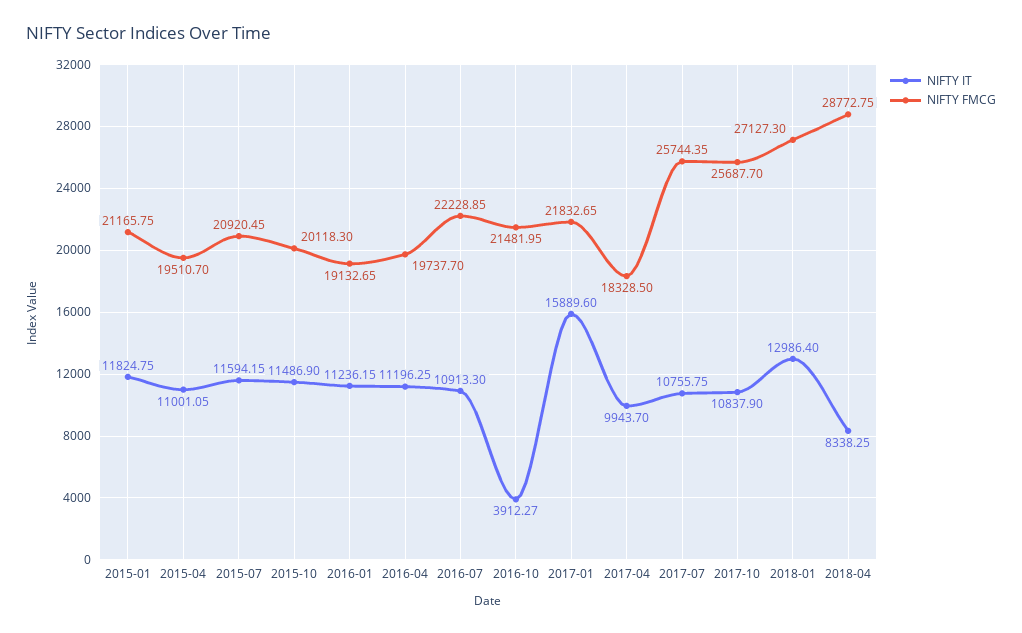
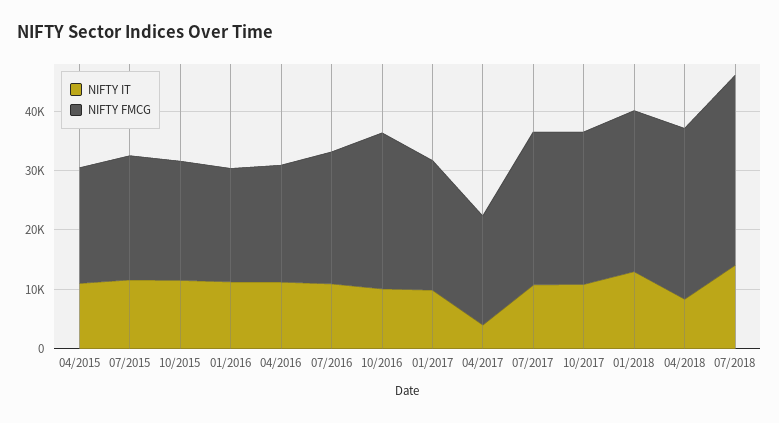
NIFTY IT, 2015-01: 11824.75 -> none
NIFTY FMCG, 2015-01: 21165.75 -> none
NIFTY IT, 2016-10: 3912.27 -> 10000
NIFTY FMCG, 2016-10: 21481.95 -> 26000
NIFTY IT, 2017-01: 15889.6 -> 10000
NIFTY IT, 2017-04: 9943.7 -> 4000
NIFTY IT, 07/2018: none -> 14000
NIFTY FMCG, 07/2018: none -> 32000

